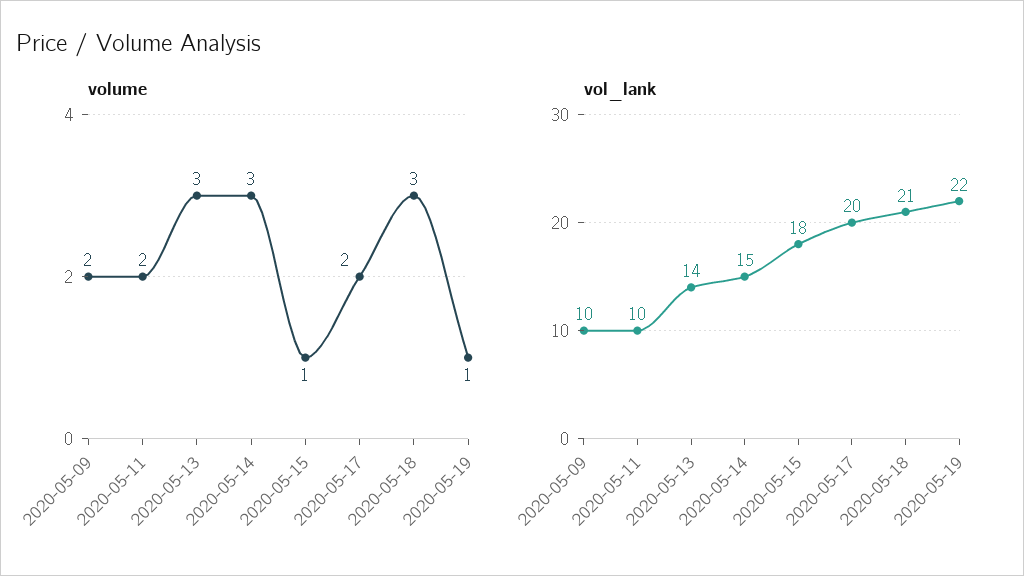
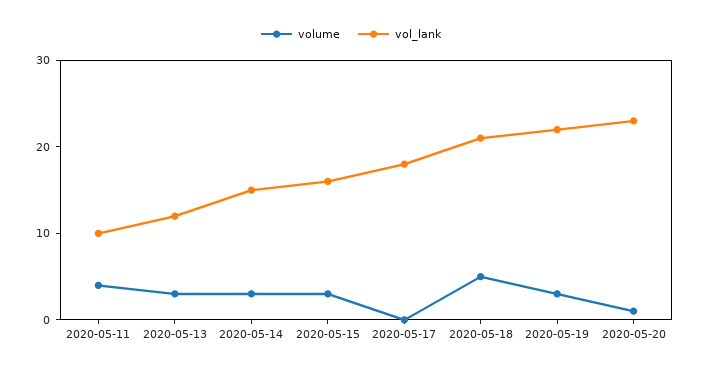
volume, 2020-05-09: 2 -> none
volume, 2020-05-11: 2 -> 4
volume, 2020-05-15: 1 -> 3
volume, 2020-05-17: 2 -> 0
volume, 2020-05-18: 3 -> 5
volume, 2020-05-19: 1 -> 3
vol_lank, 2020-05-09: 10 -> none
vol_lank, 2020-05-13: 14 -> 12
vol_lank, 2020-05-15: 18 -> 16
vol_lank, 2020-05-17: 20 -> 18
volume, 2020-05-20: none -> 1
vol_lank, 2020-05-20: none -> 23

